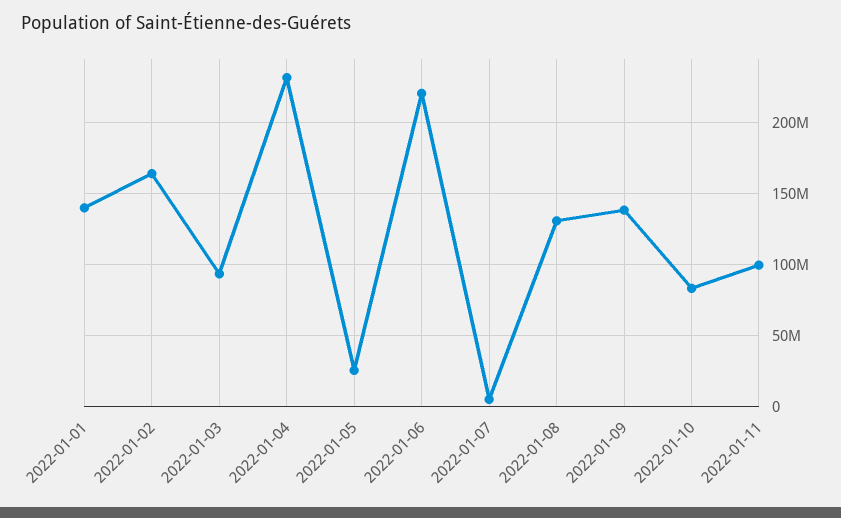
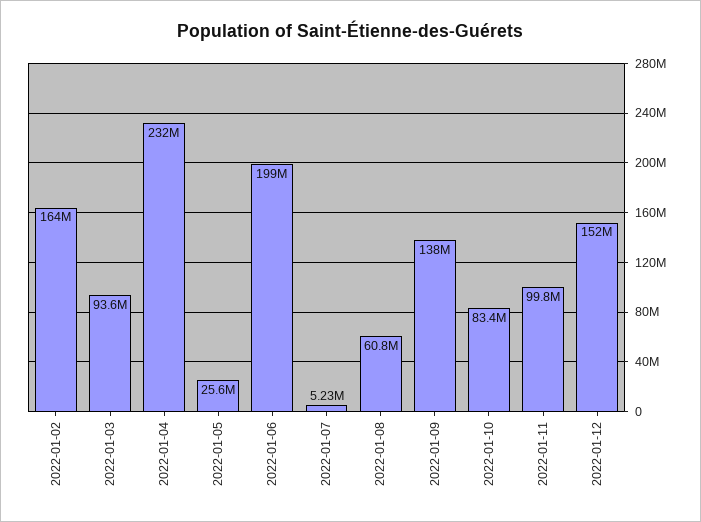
2022-01-01: 140000000 -> none
2022-01-06: 220000000 -> 199000000
2022-01-08: 130000000 -> 60800000
2022-01-12: none -> 152000000

